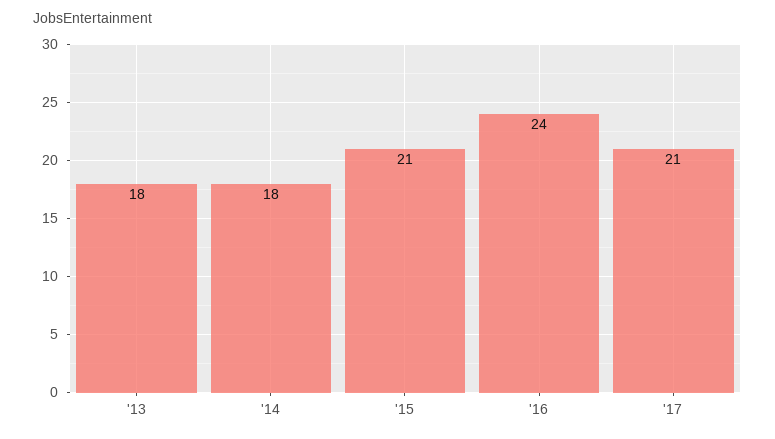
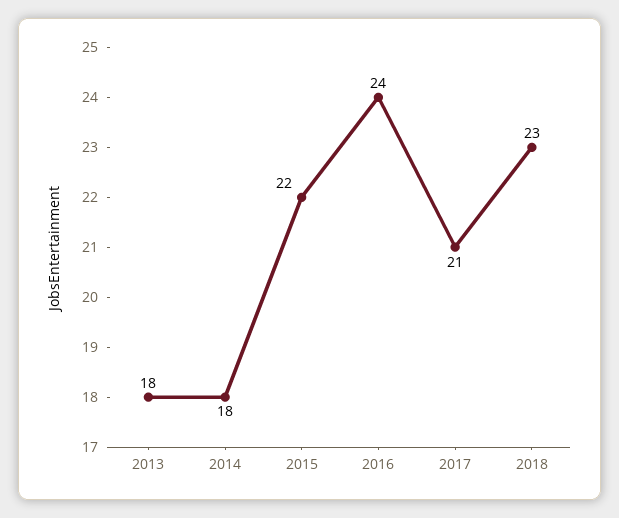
'15: 21 -> 22
2018: none -> 23

